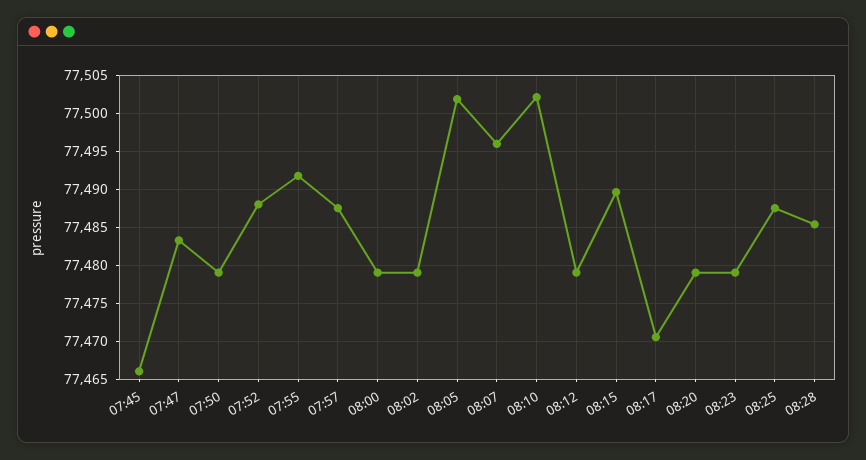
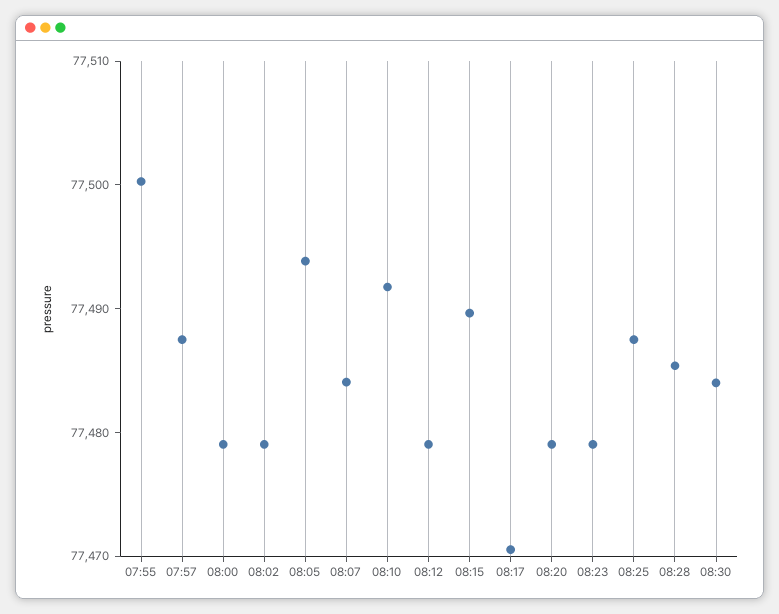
07:45: 77466 -> none
07:47: 77483 -> none
07:50: 77479 -> none
07:52: 77488 -> none
07:55: 77492 -> 77500
08:05: 77502 -> 77494
08:07: 77496 -> 77484
08:10: 77502 -> 77492
08:30: none -> 77484

